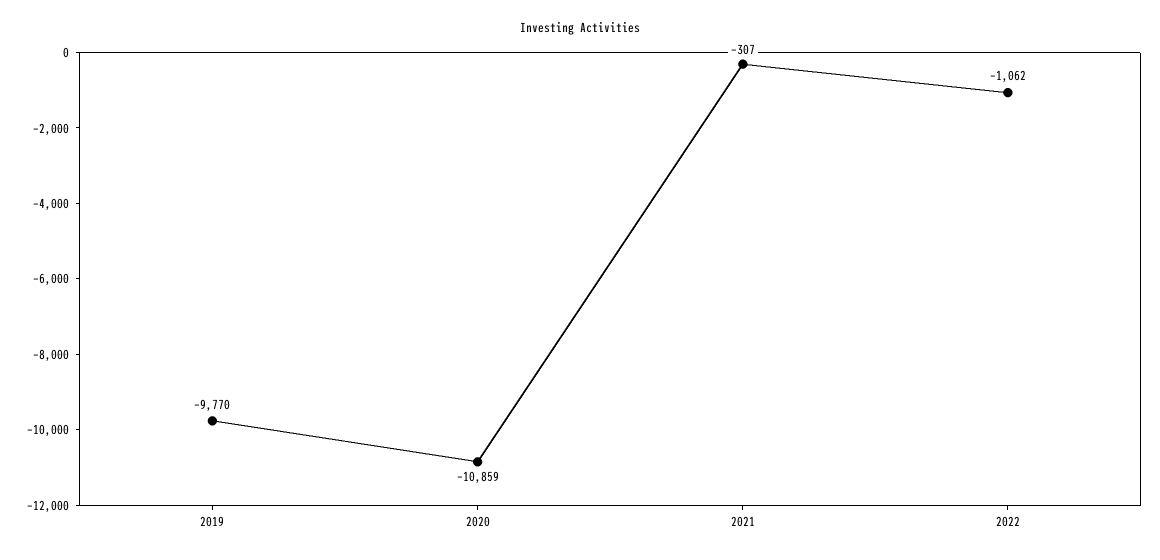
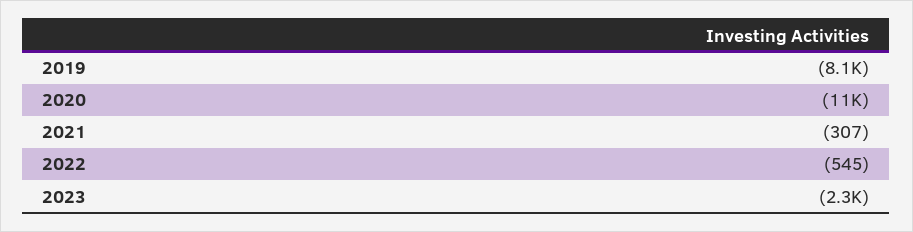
2019: -9770 -> -8100
2022: -1062 -> -545
2023: none -> -2300

